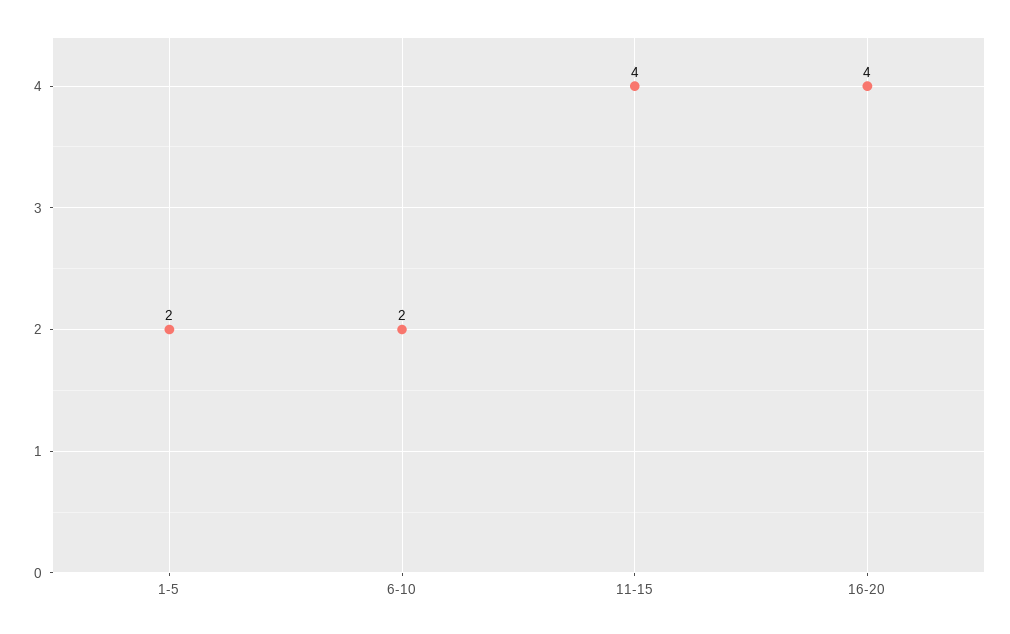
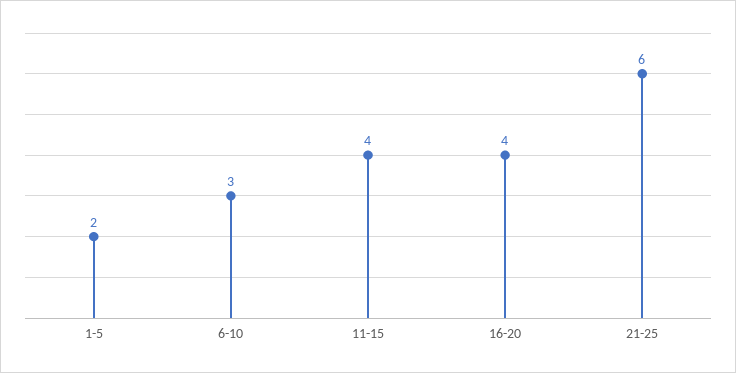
6-10: 2 -> 3
21-25: none -> 6

